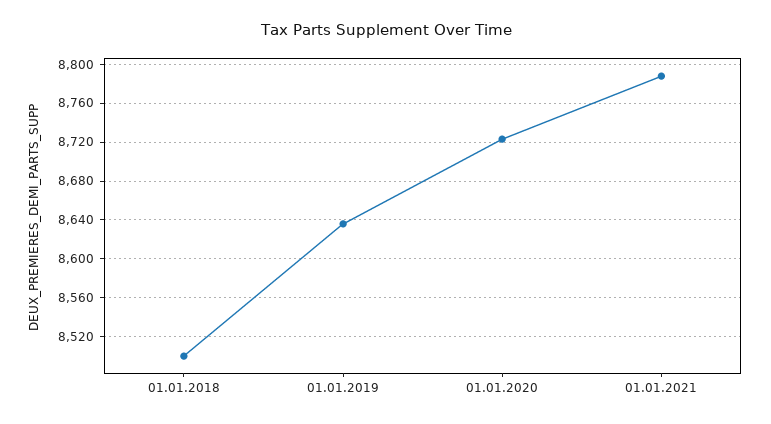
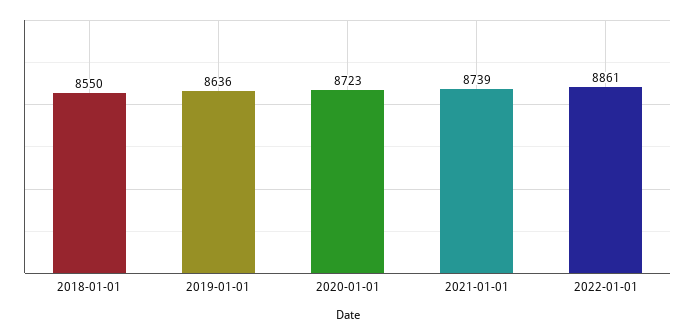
01.01.2018: 8500 -> 8550
01.01.2021: 8790 -> 8739
2022-01-01: none -> 8861

